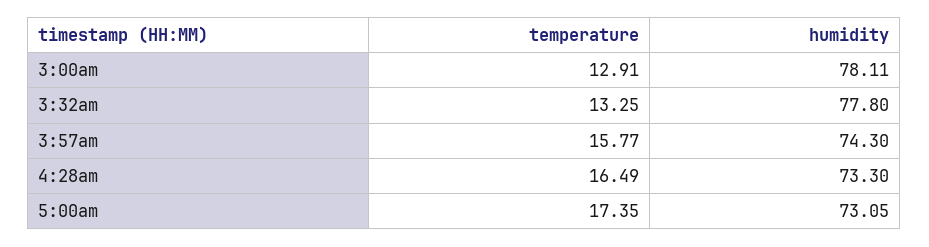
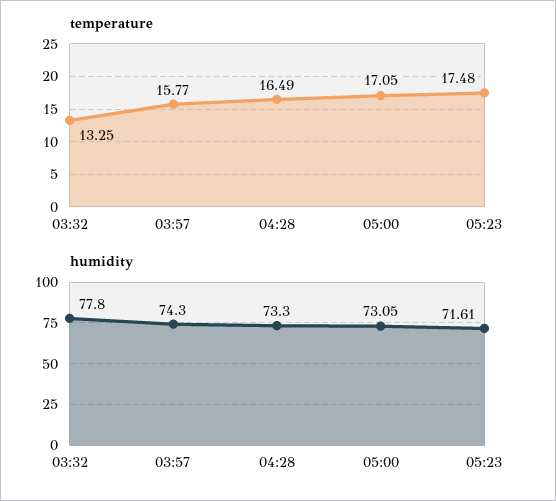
temperature, 3:00am: 12.91 -> none
humidity, 3:00am: 78.11 -> none
temperature, 5:00am: 17.35 -> 17.05
temperature, 05:23: none -> 17.48
humidity, 05:23: none -> 71.61

